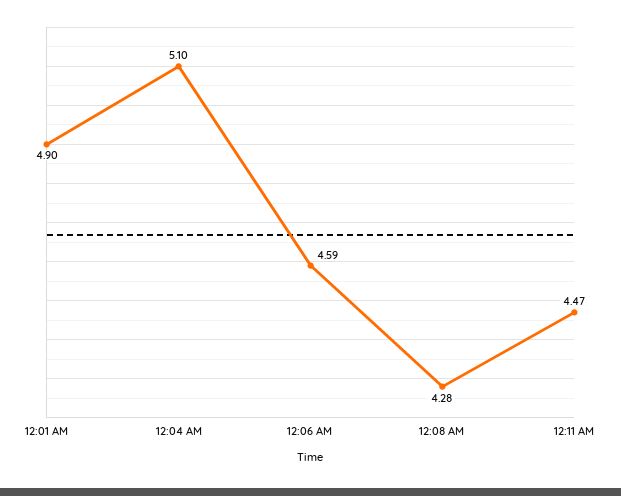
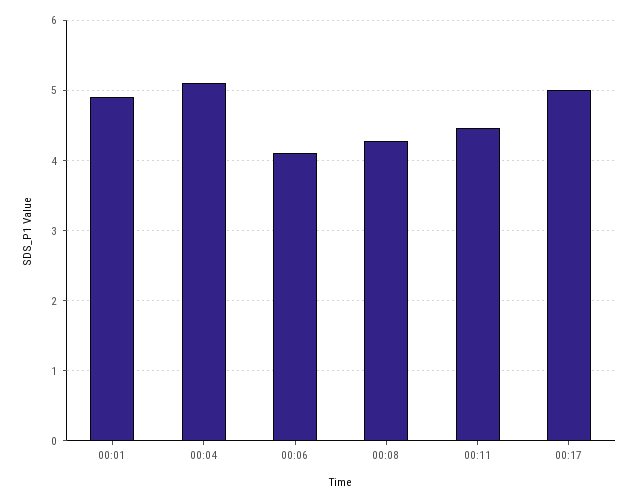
12:06 AM: 4.59 -> 4.1
00:17: none -> 5

